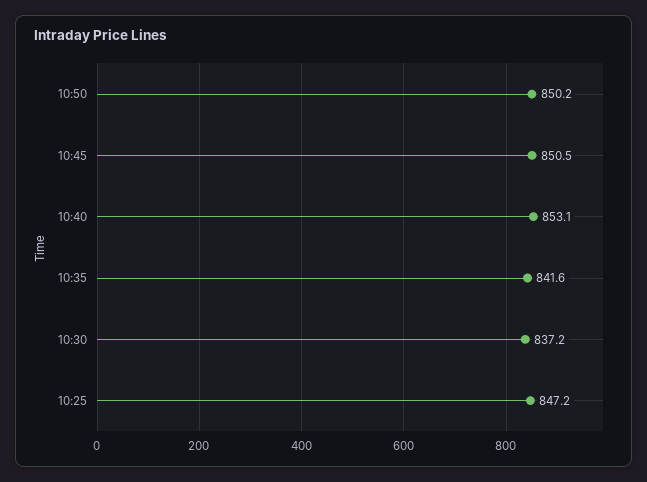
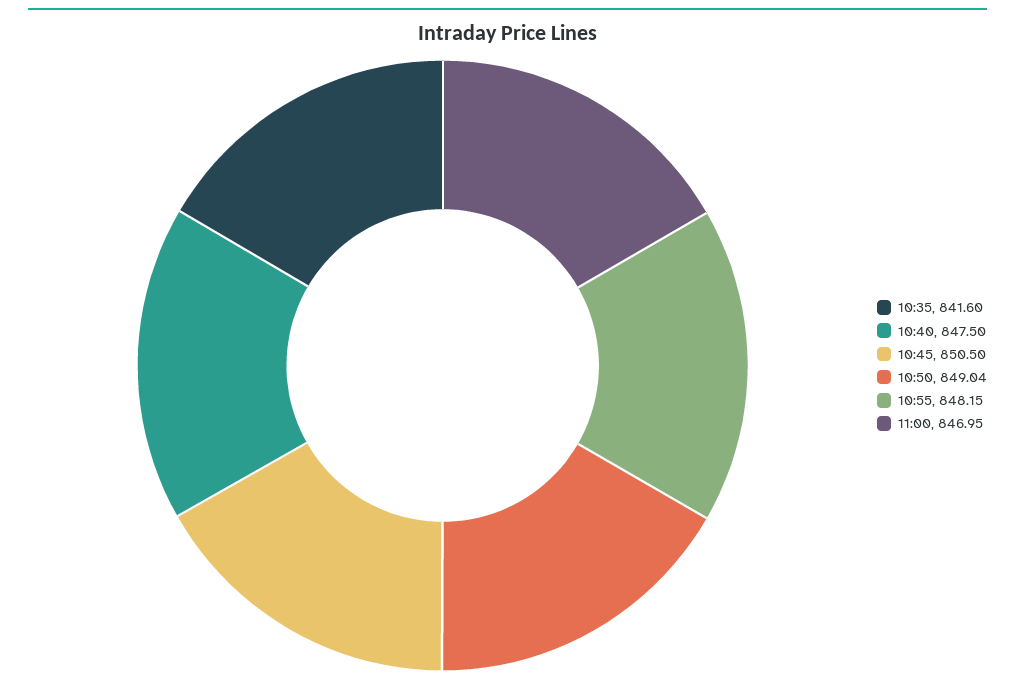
10:50: 850.2 -> 849.04
10:40: 853.1 -> 847.5
10:30: 837.2 -> none
10:25: 847.2 -> none
10:55: none -> 848.15
11:00: none -> 846.95

